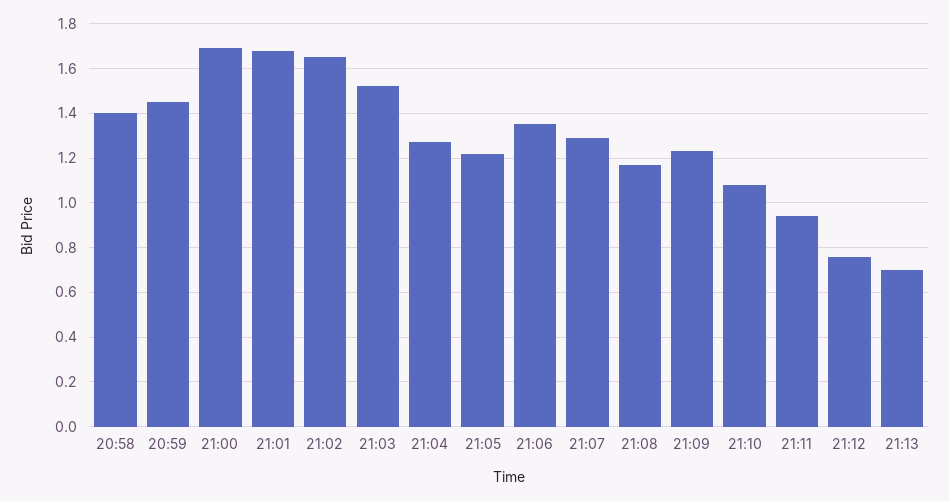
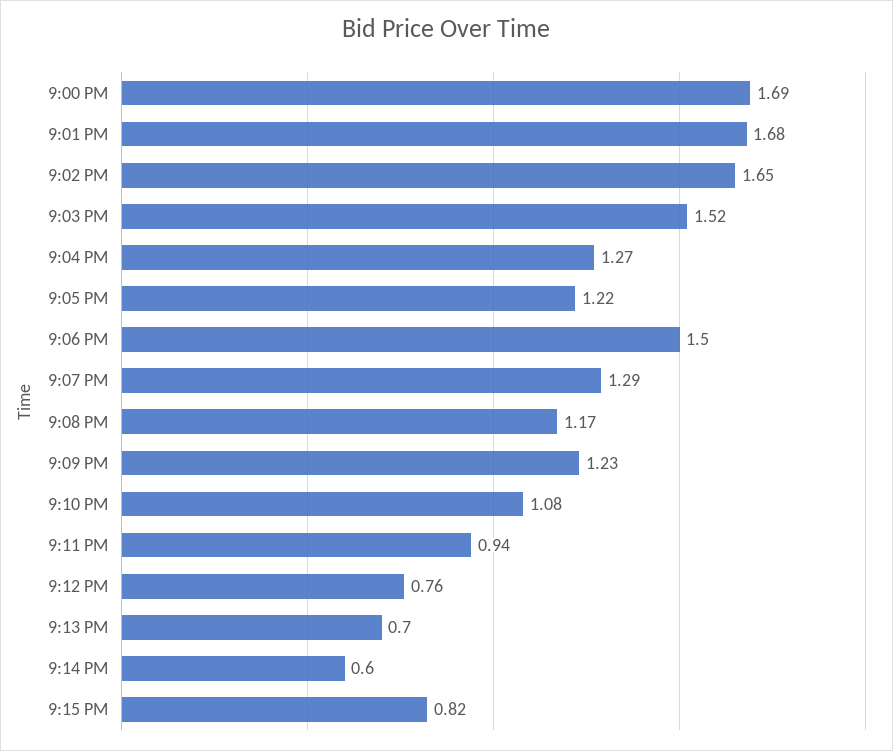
20:58: 1.4 -> none
20:59: 1.45 -> none
21:06: 1.35 -> 1.5
9:14 PM: none -> 0.6
9:15 PM: none -> 0.82

